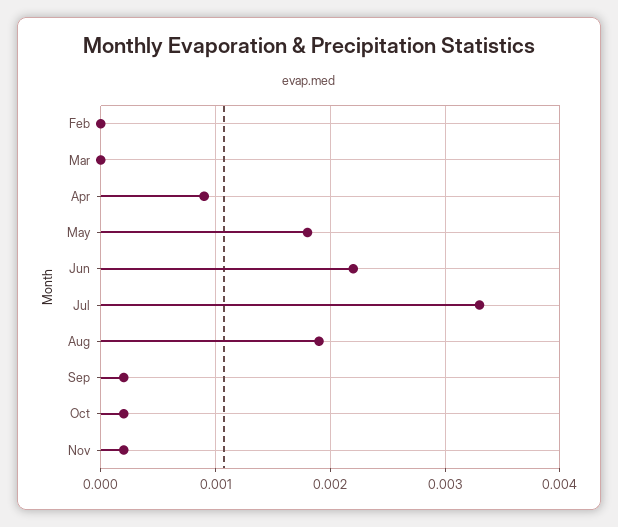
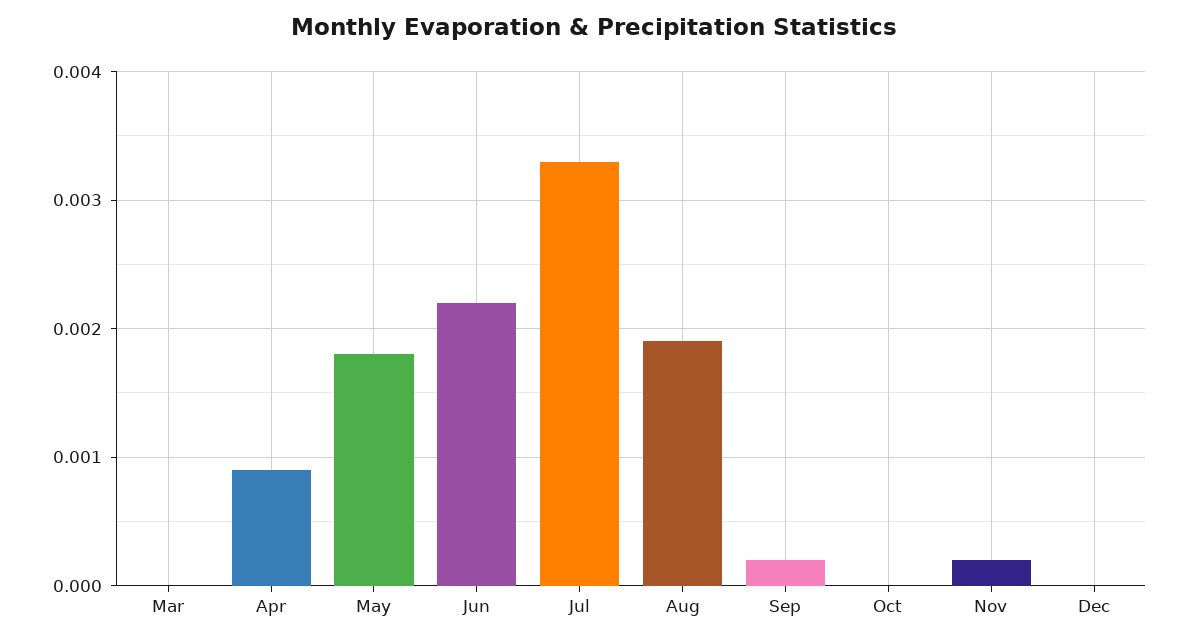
Feb: 0 -> none
Oct: 0.0002 -> 0
Dec: none -> 0

